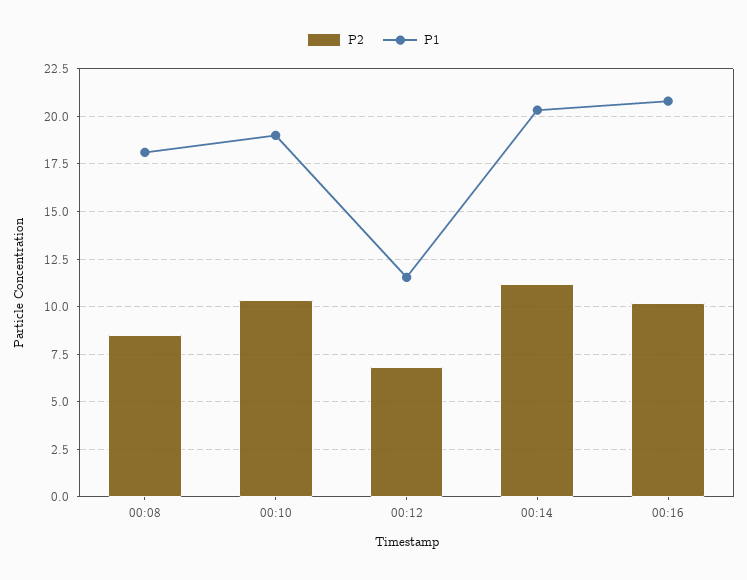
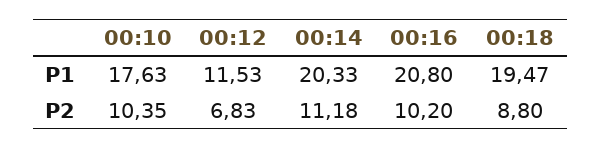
P2, 00:08: 8.5 -> none
P1, 00:08: 18 -> none
P1, 00:10: 19 -> 17.63
P1, 00:18: none -> 19.47
P2, 00:18: none -> 8.8

